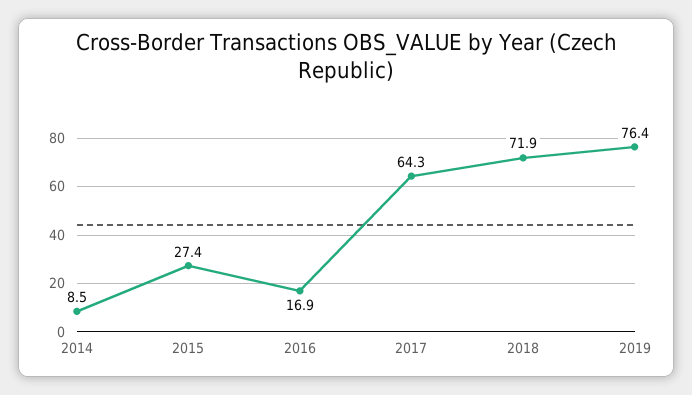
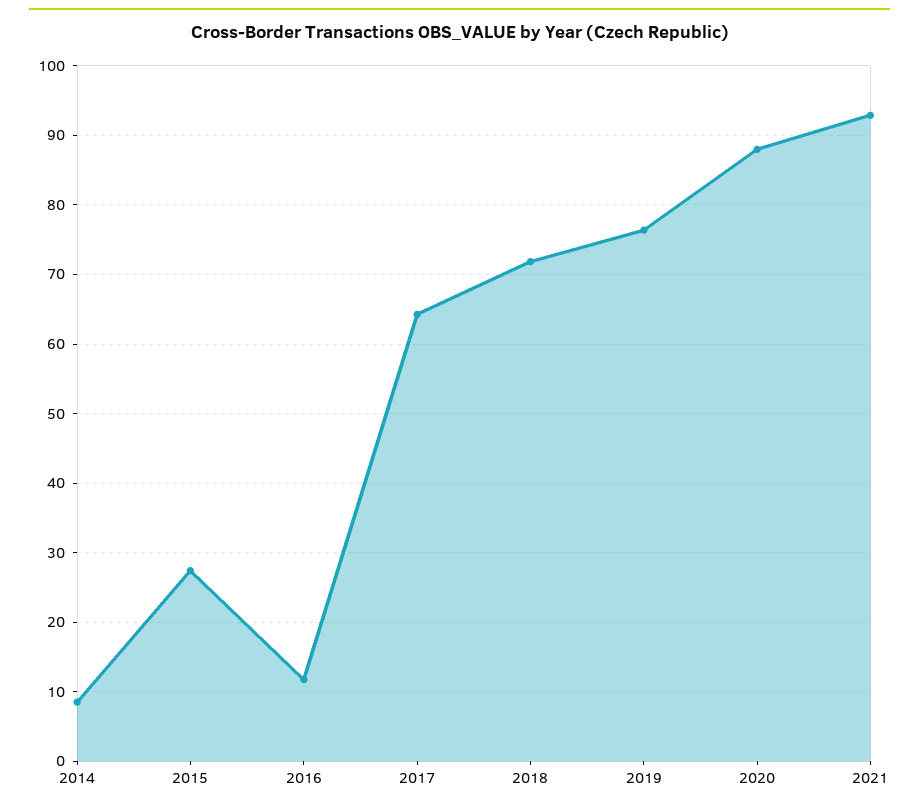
2016: 16.9 -> 12
2020: none -> 88
2021: none -> 93

